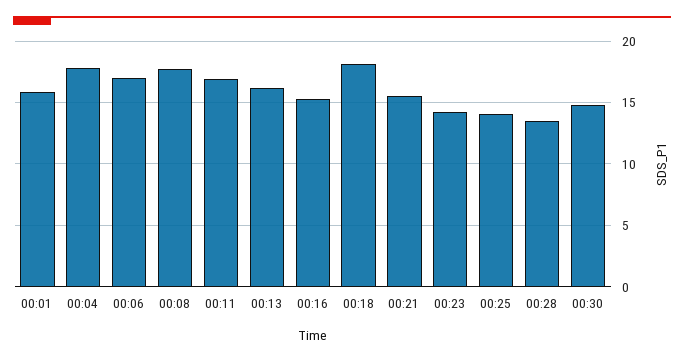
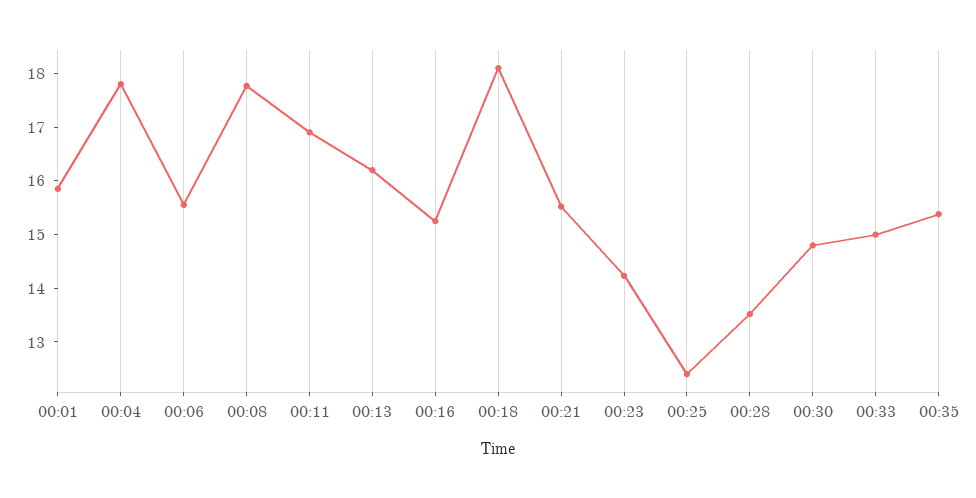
00:06: 17 -> 15.6
00:25: 14 -> 12.4
00:33: none -> 15
00:35: none -> 15.4

